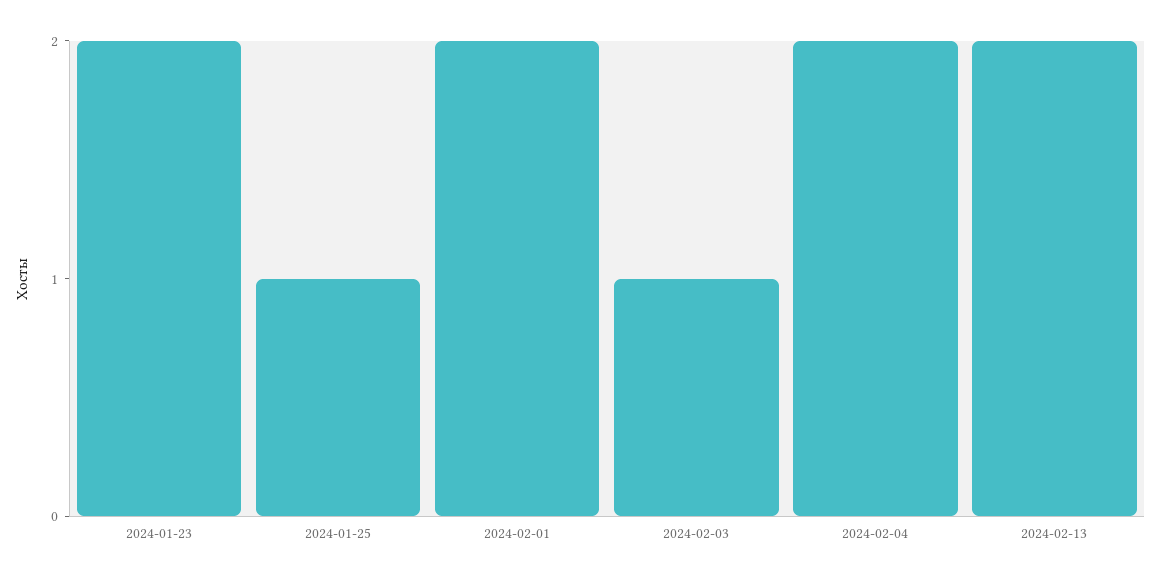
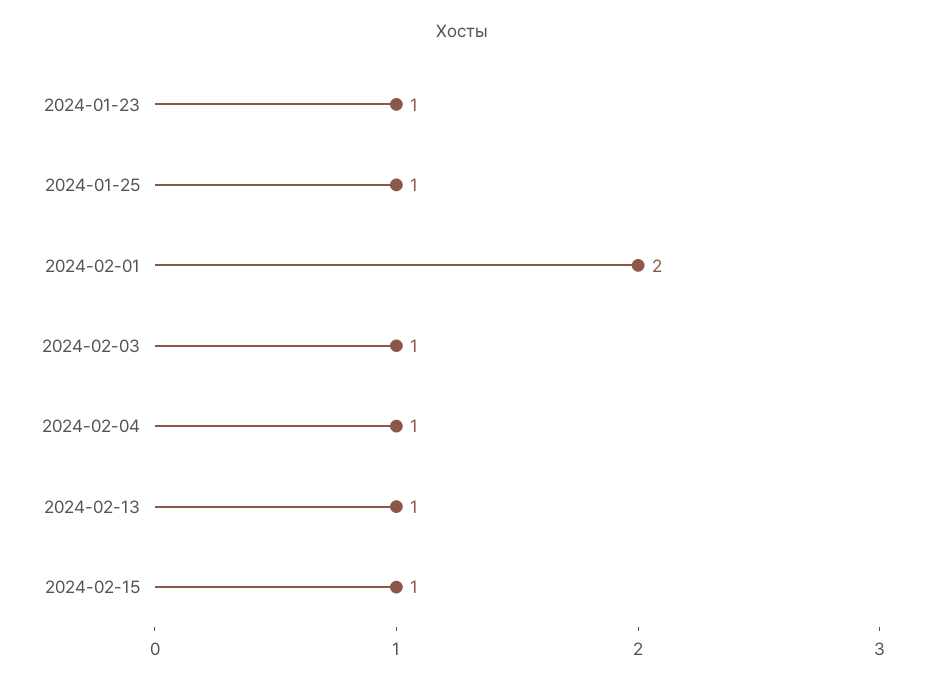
2024-01-23: 2 -> 1
2024-02-04: 2 -> 1
2024-02-13: 2 -> 1
2024-02-15: none -> 1

